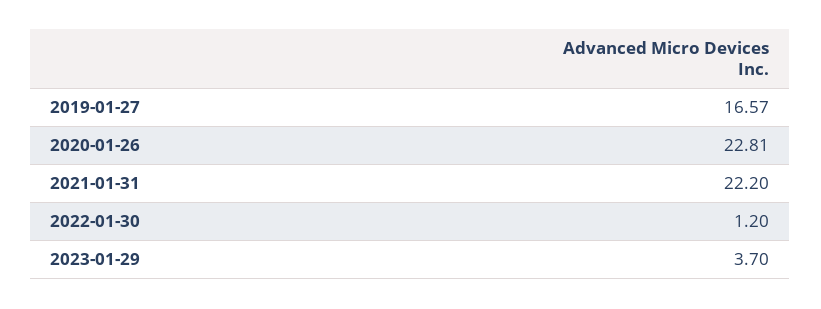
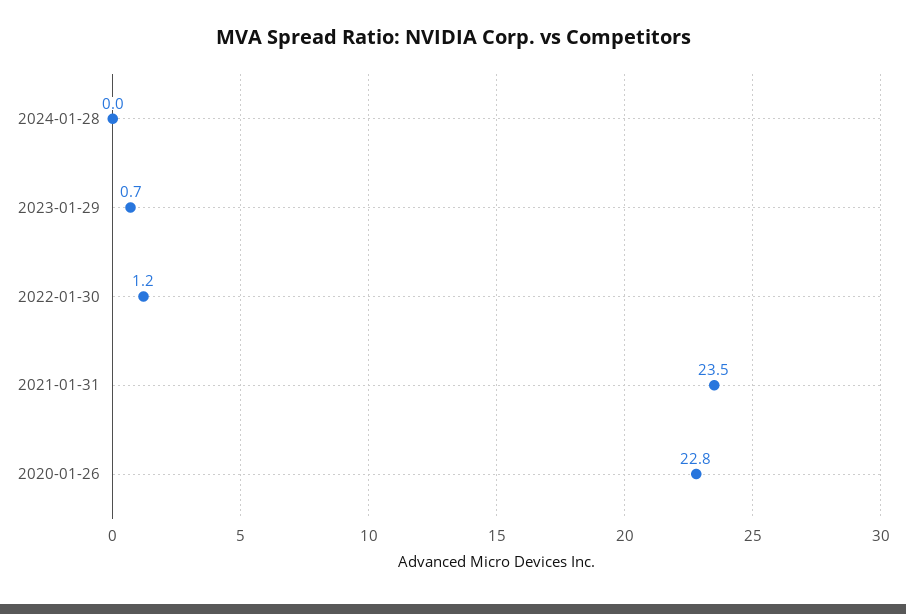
2019-01-27: 16.57 -> none
2021-01-31: 22.2 -> 23.5
2023-01-29: 3.7 -> 0.7
2024-01-28: none -> 0

